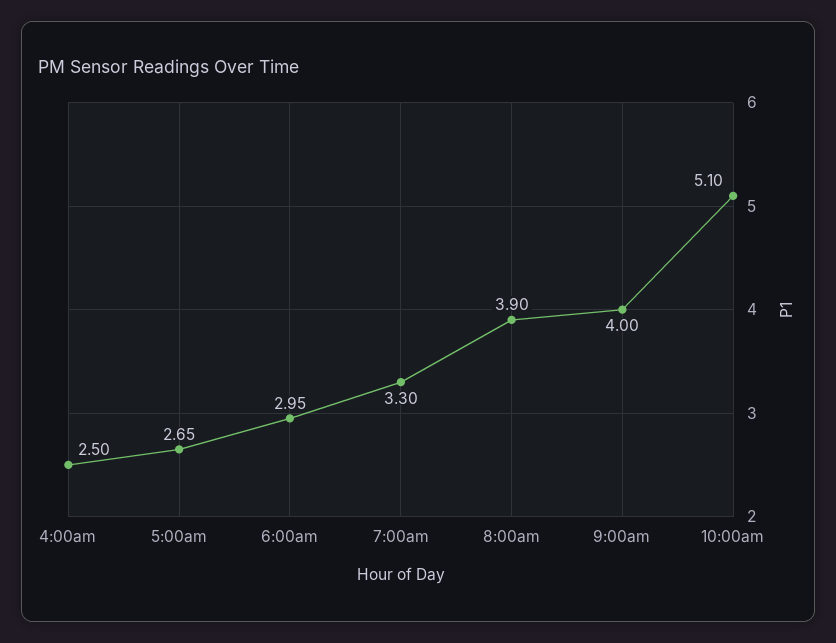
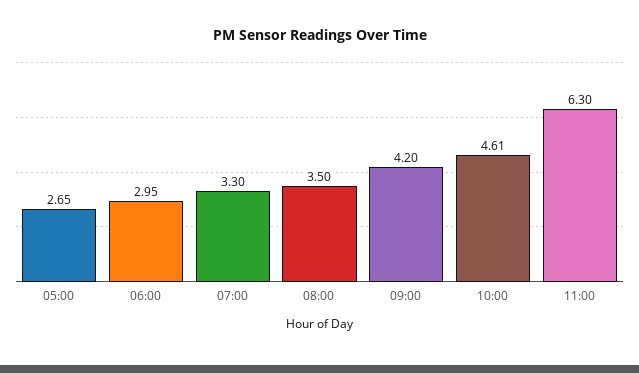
4:00am: 2.5 -> none
8:00am: 3.9 -> 3.5
9:00am: 4 -> 4.2
10:00am: 5.1 -> 4.61
11:00: none -> 6.3

